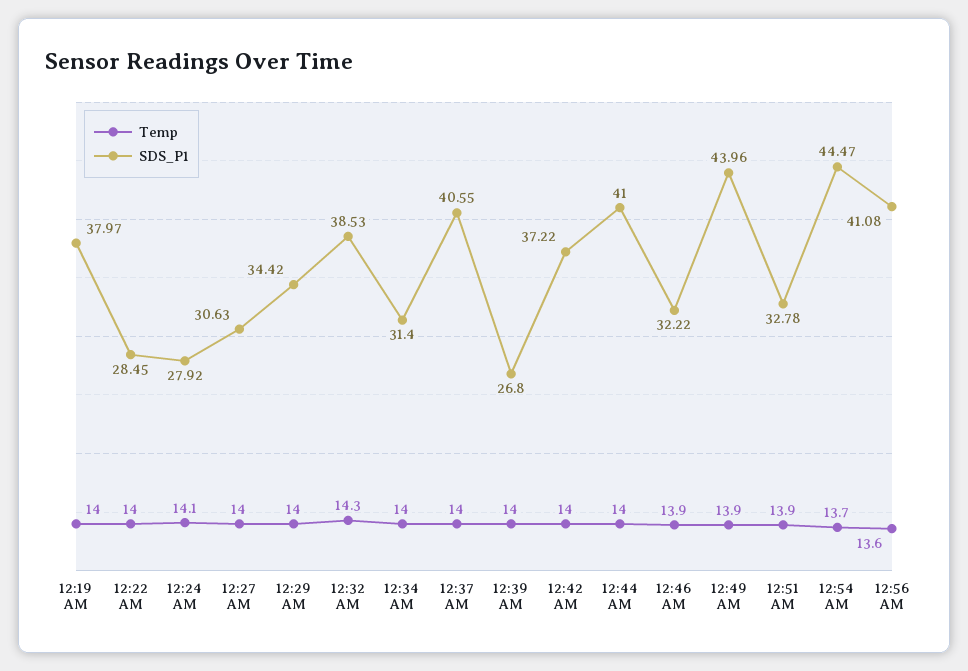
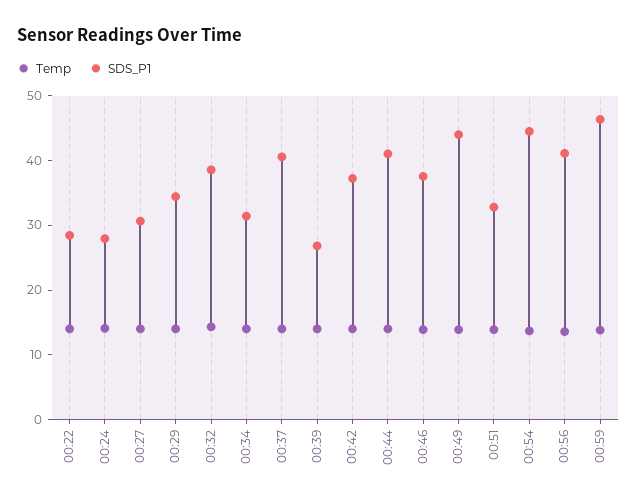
Temp, 12:19 AM: 14 -> none
SDS_P1, 12:19 AM: 37.97 -> none
SDS_P1, 12:46 AM: 32.22 -> 38
Temp, 00:59: none -> 14
SDS_P1, 00:59: none -> 46

